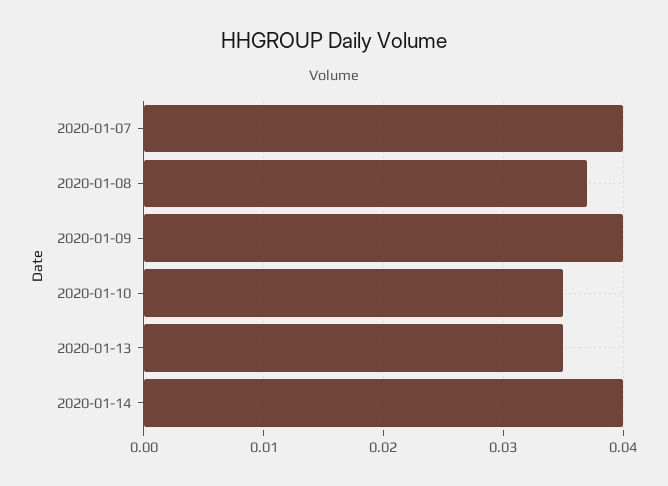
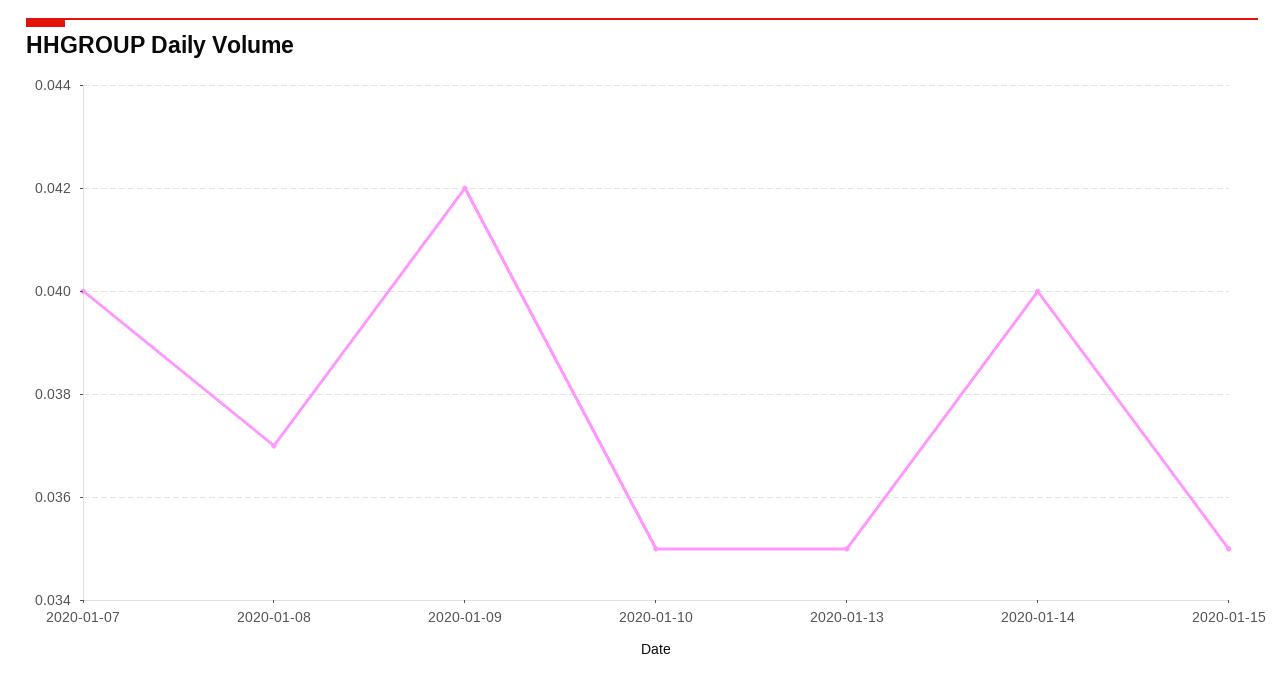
2020-01-09: 0.04 -> 0.042
2020-01-15: none -> 0.035

